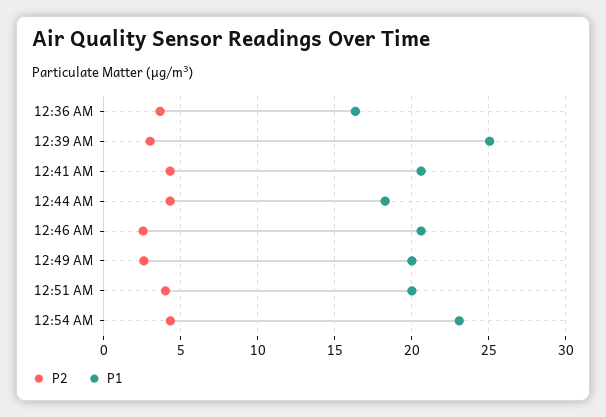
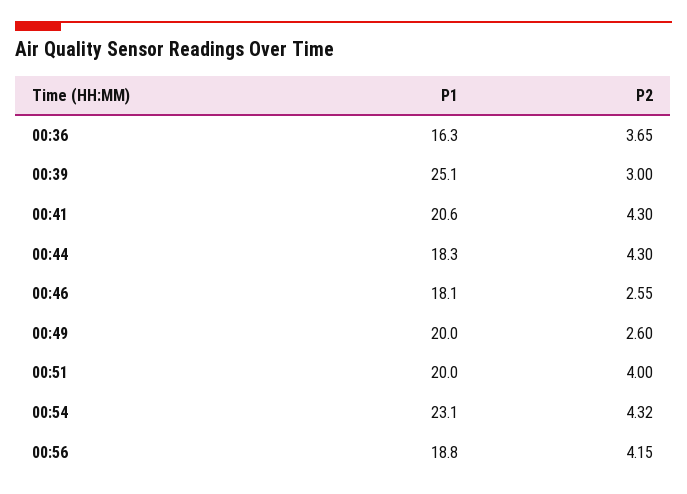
P1, 12:46 AM: 20.5 -> 18.1
P1, 00:56: none -> 18.8
P2, 00:56: none -> 4.15

